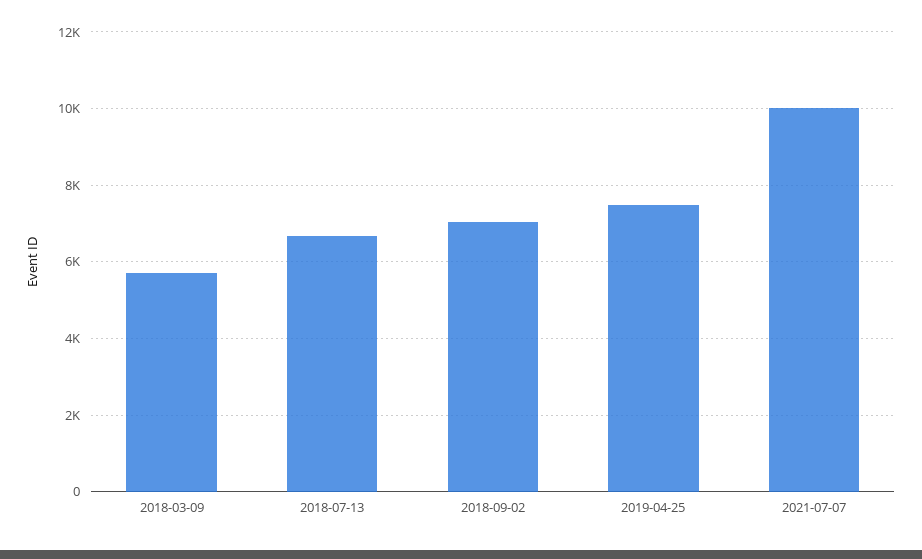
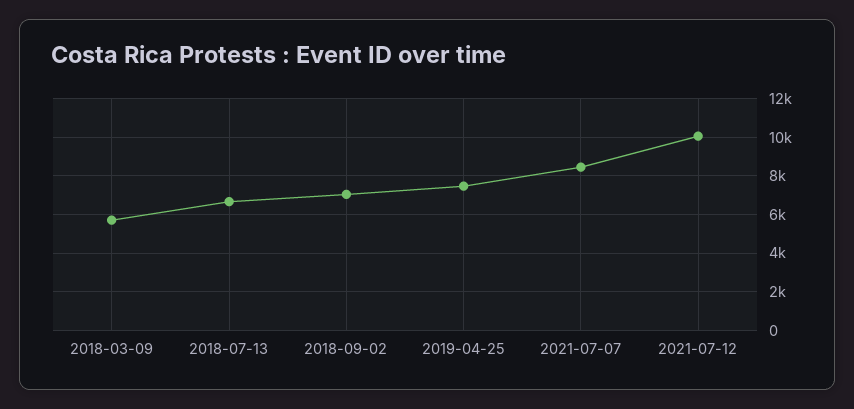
2021-07-07: 10000 -> 8500
2021-07-12: none -> 10000

